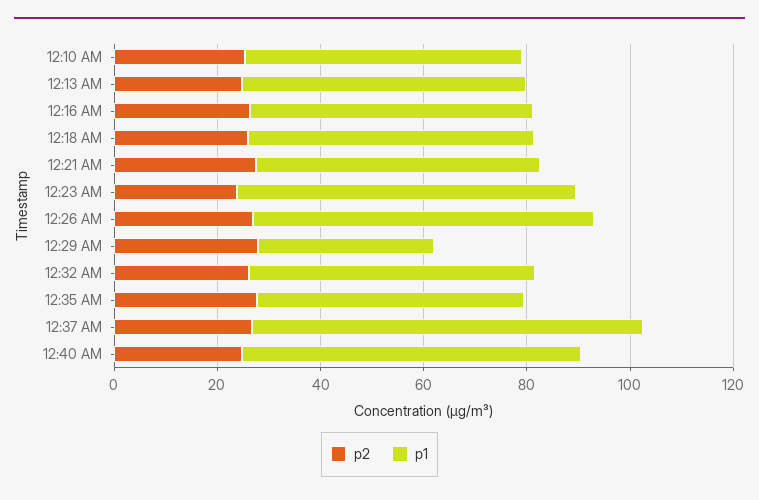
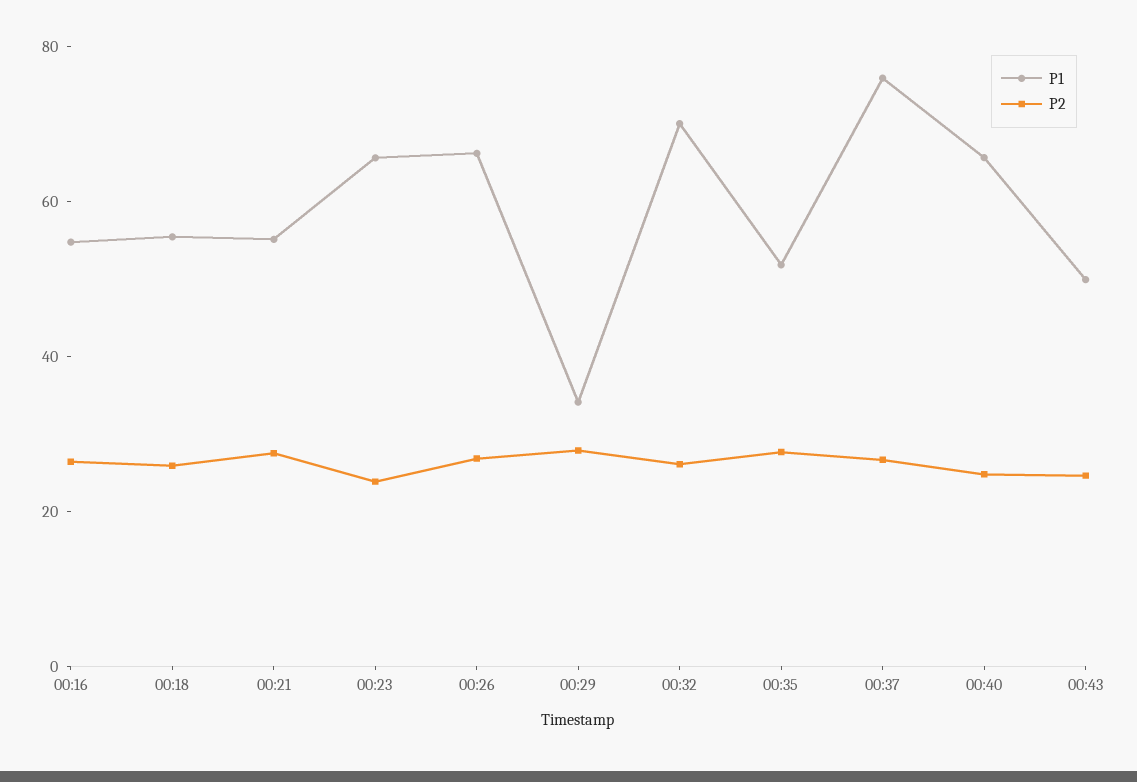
p2, 12:10 AM: 25 -> none
p1, 12:10 AM: 55 -> none
p2, 12:13 AM: 25 -> none
p1, 12:13 AM: 55 -> none
p1, 12:32 AM: 55 -> 70
p1, 00:43: none -> 50
p2, 00:43: none -> 25

